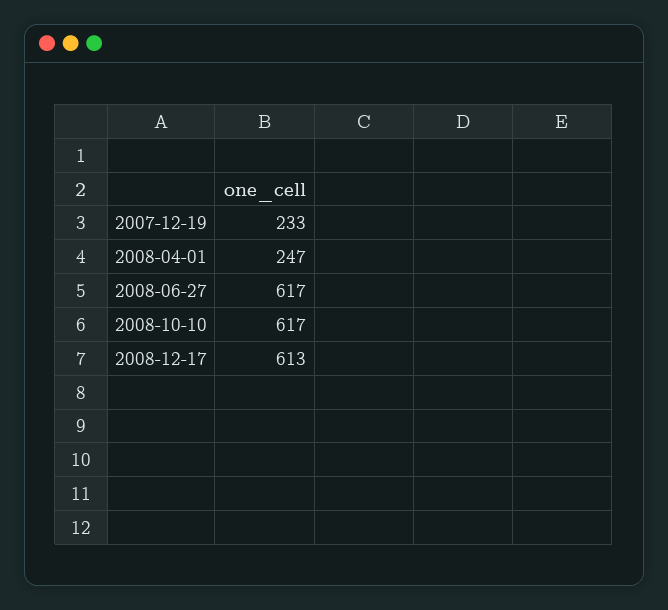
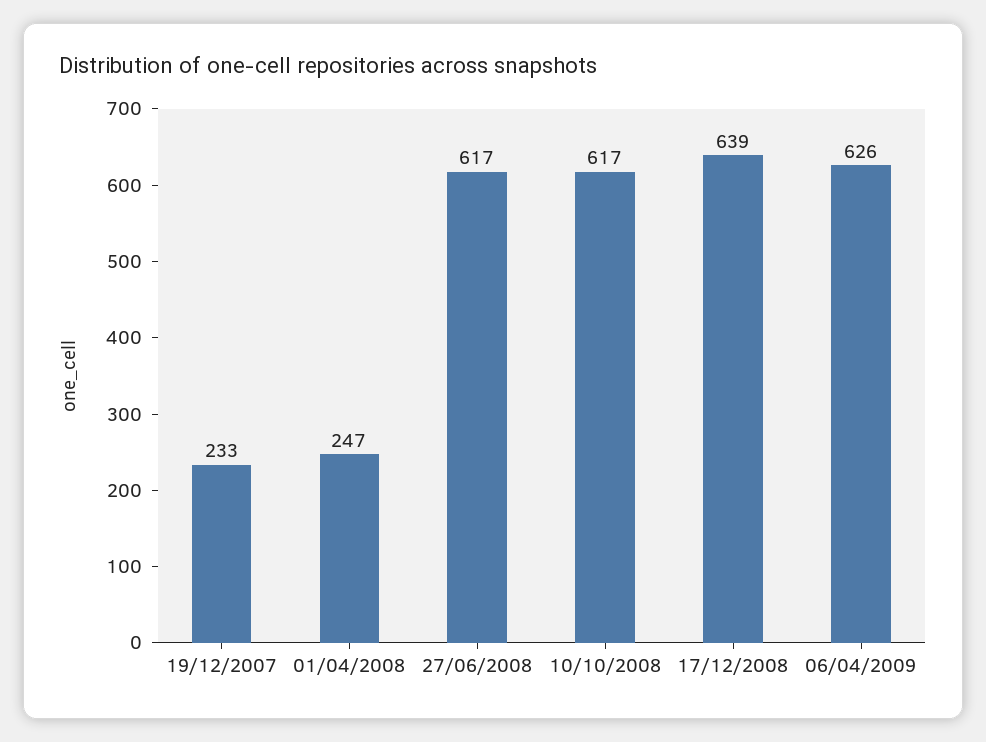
2008-12-17: 613 -> 639
06/04/2009: none -> 626

